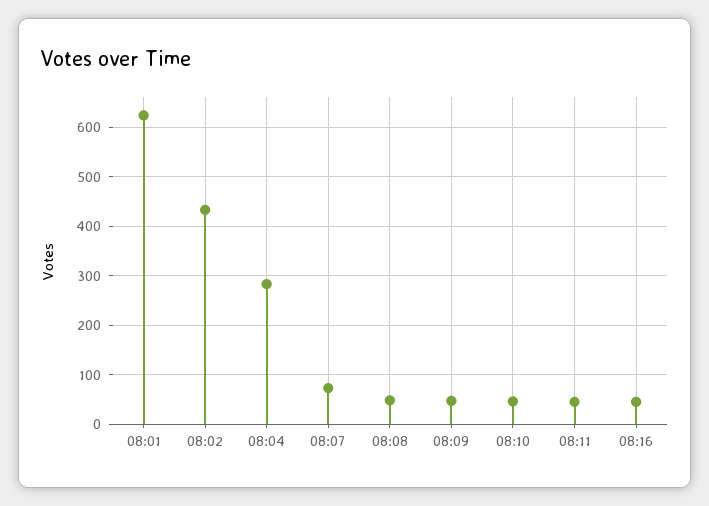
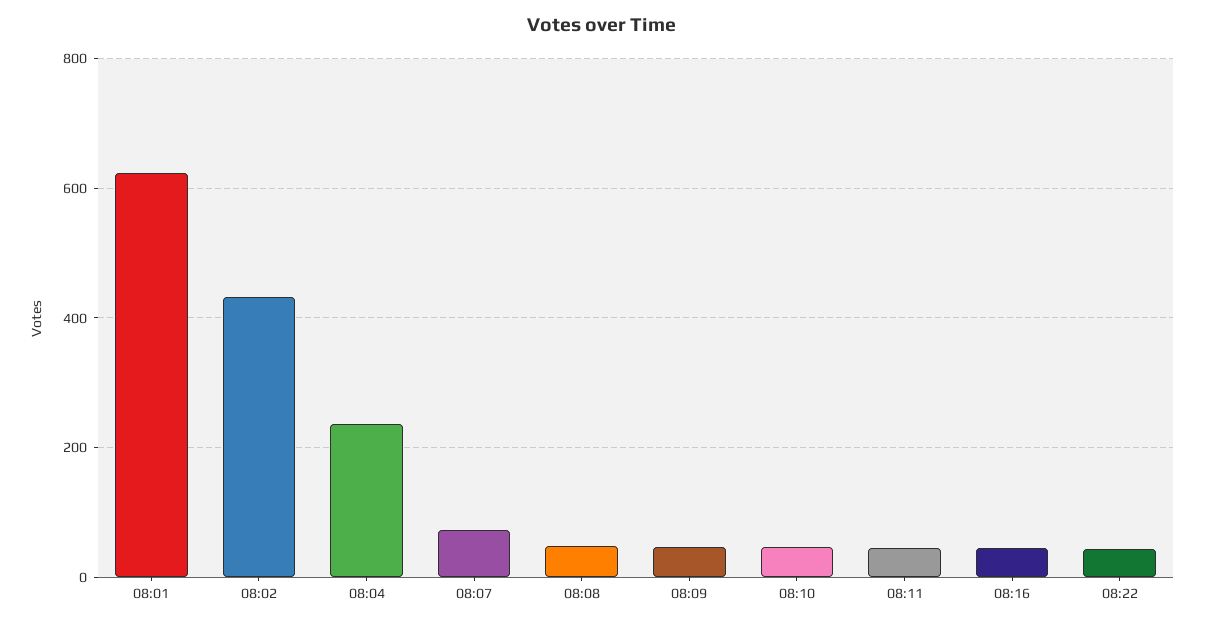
08:04: 280 -> 240
08:22: none -> 40

